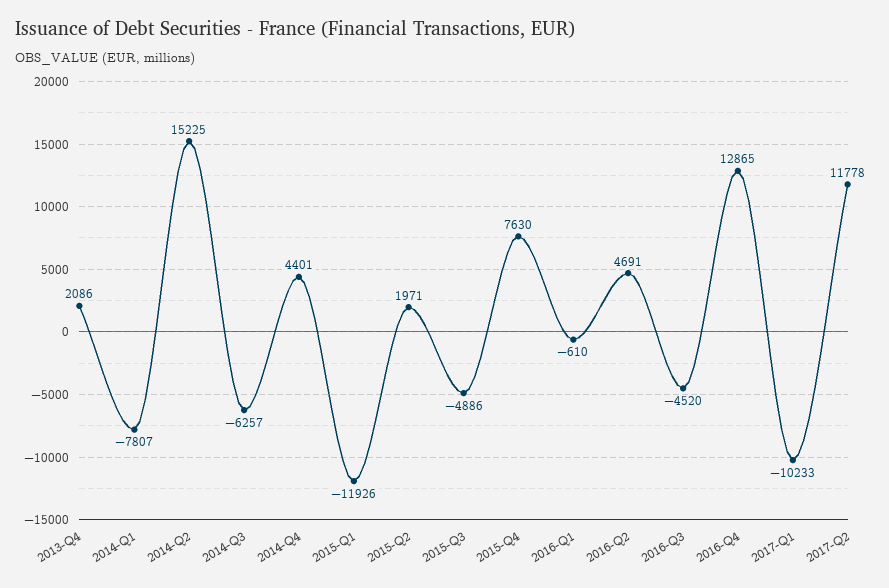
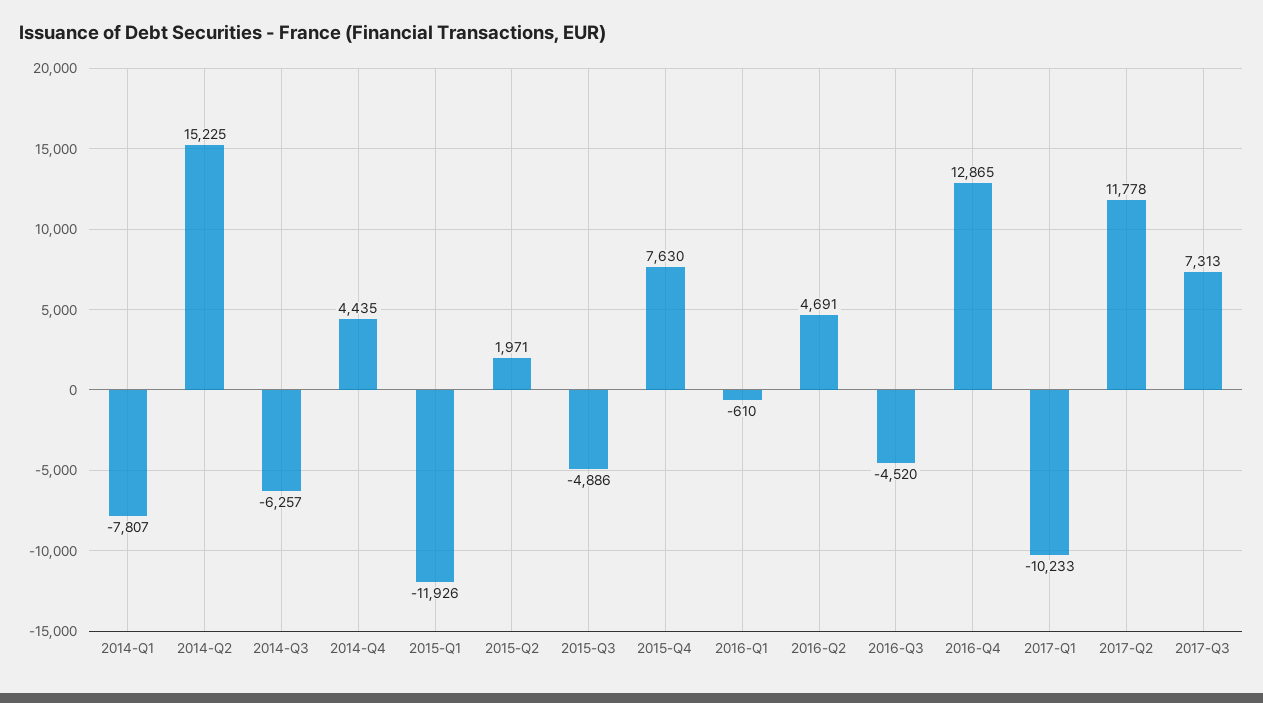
2013-Q4: 2086 -> none
2014-Q4: 4401 -> 4435
2017-Q3: none -> 7313

